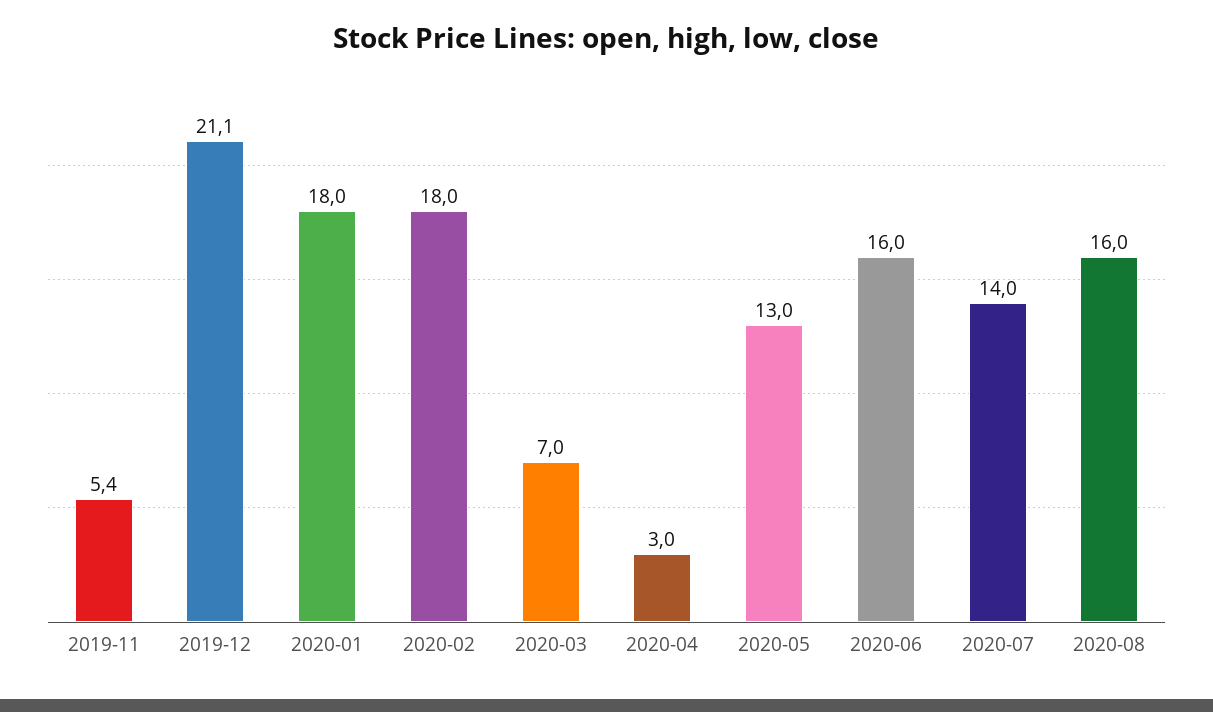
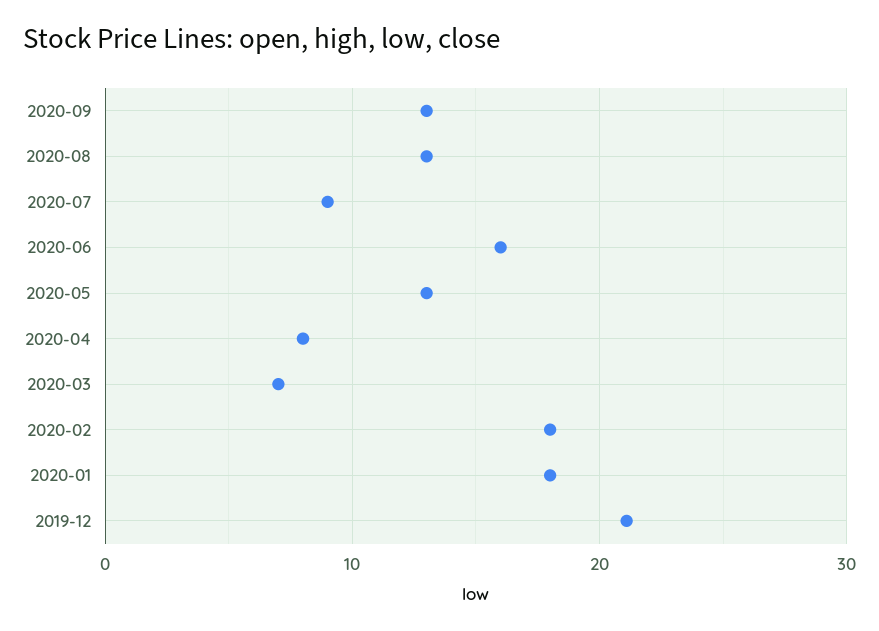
2019-11: 5.4 -> none
2020-04: 3 -> 8
2020-07: 14 -> 9
2020-08: 16 -> 13
2020-09: none -> 13

